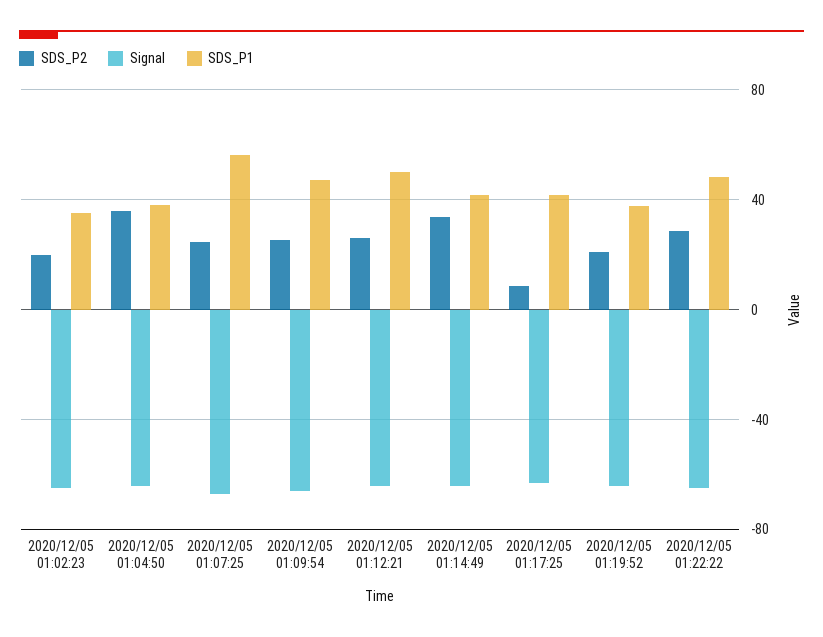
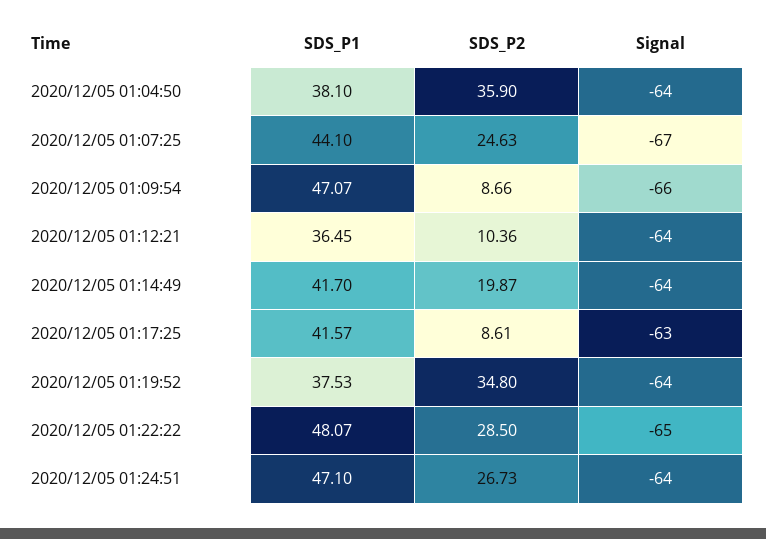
SDS_P2, 2020/12/05 01:02:23: 20 -> none
Signal, 2020/12/05 01:02:23: -65 -> none
SDS_P1, 2020/12/05 01:02:23: 35 -> none
SDS_P1, 2020/12/05 01:07:25: 55 -> 44.1
SDS_P2, 2020/12/05 01:09:54: 25 -> 8.66
SDS_P2, 2020/12/05 01:12:21: 25 -> 10.36
SDS_P1, 2020/12/05 01:12:21: 50 -> 36.45
SDS_P2, 2020/12/05 01:14:49: 35 -> 19.87
SDS_P2, 2020/12/05 01:19:52: 20 -> 34.8
SDS_P1, 2020/12/05 01:24:51: none -> 47.1
SDS_P2, 2020/12/05 01:24:51: none -> 26.73
Signal, 2020/12/05 01:24:51: none -> -64

